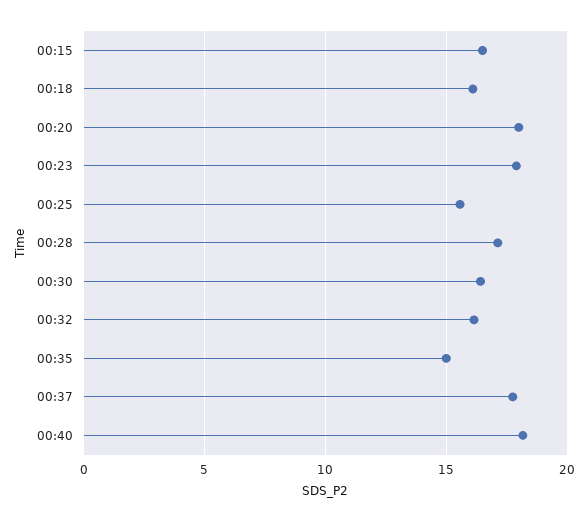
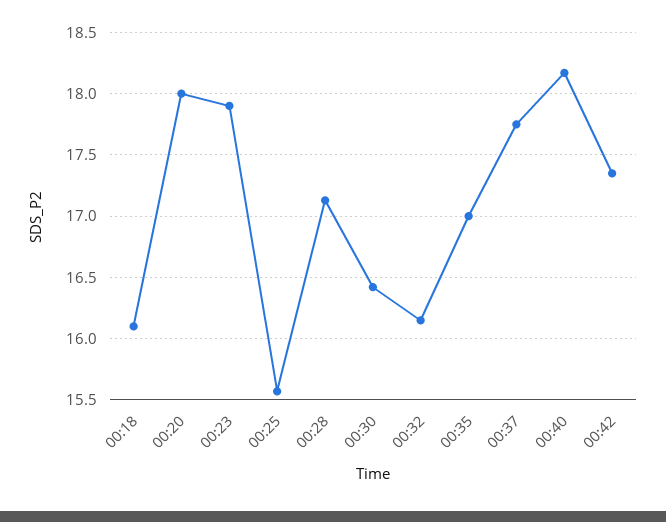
00:15: 16.5 -> none
00:35: 15 -> 17
00:42: none -> 17.35

